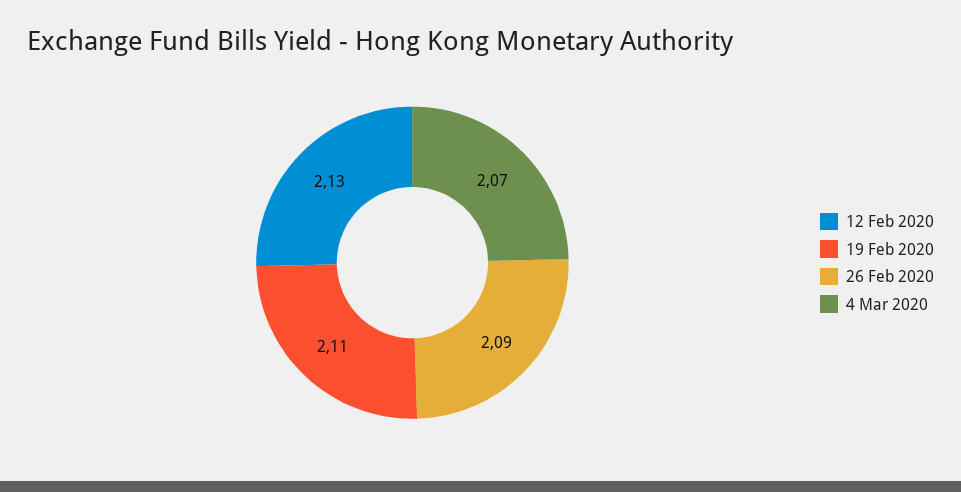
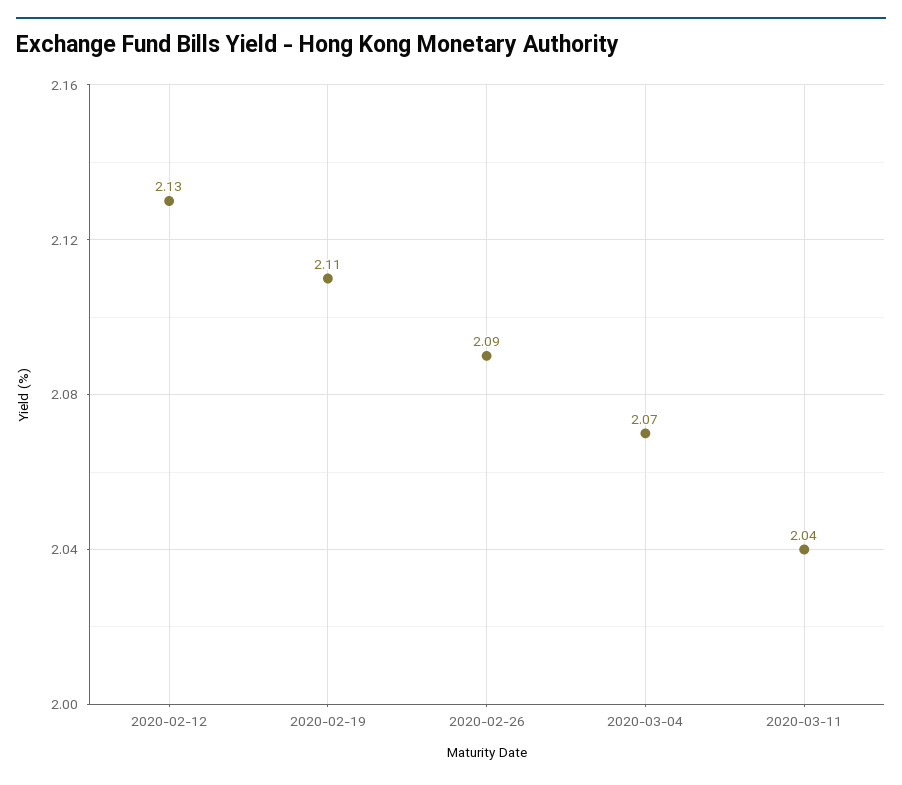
2020-03-11: none -> 2.04

